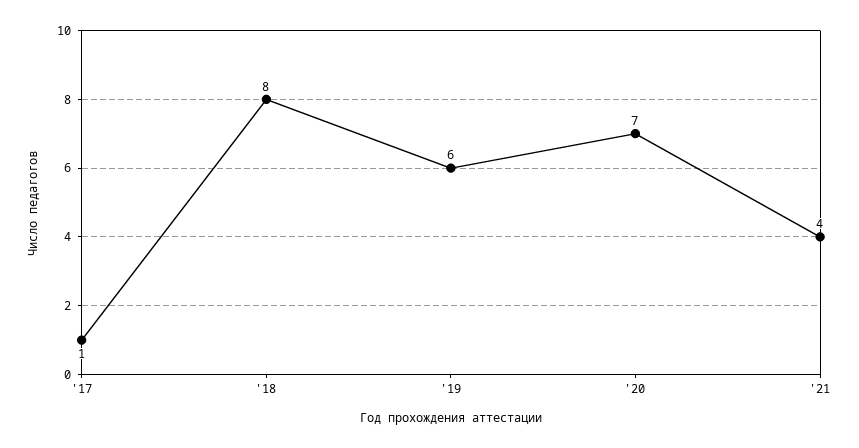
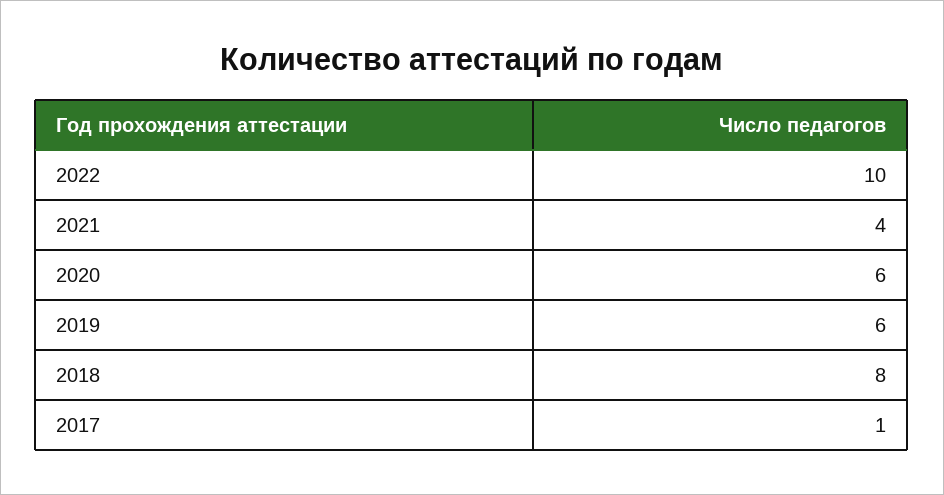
'20: 7 -> 6
2022: none -> 10

